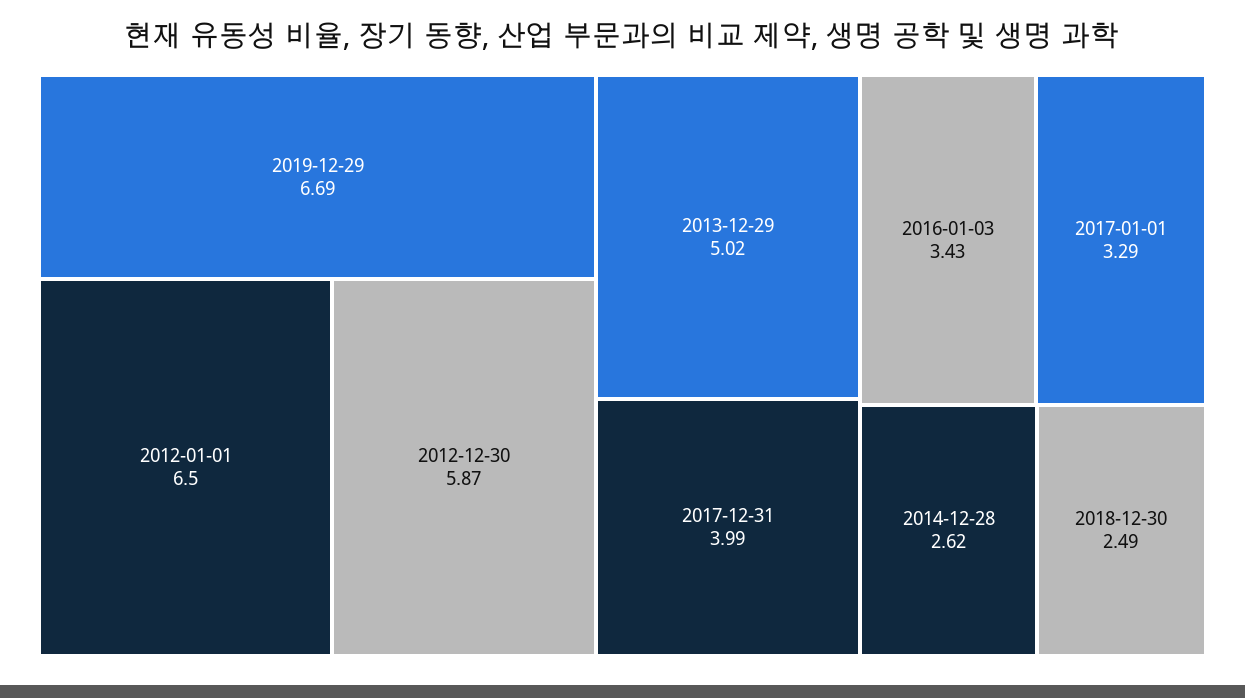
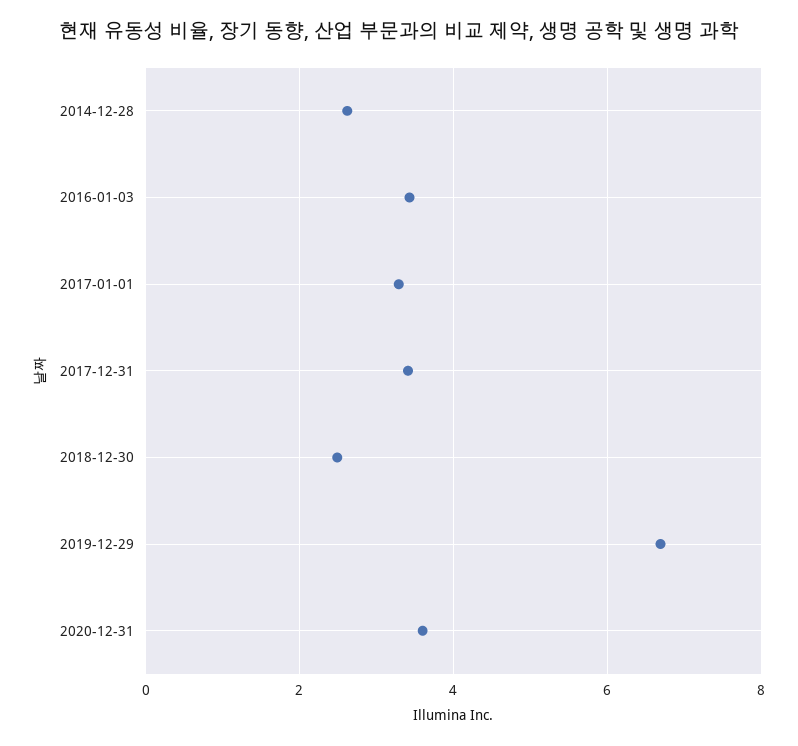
2012-01-01: 6.5 -> none
2012-12-30: 5.87 -> none
2013-12-29: 5.02 -> none
2017-12-31: 3.99 -> 3.4
2020-12-31: none -> 3.6

